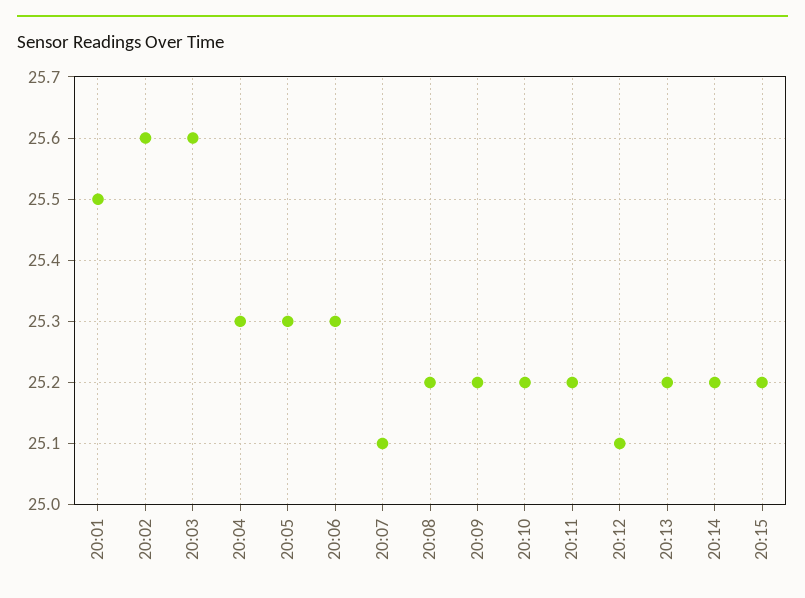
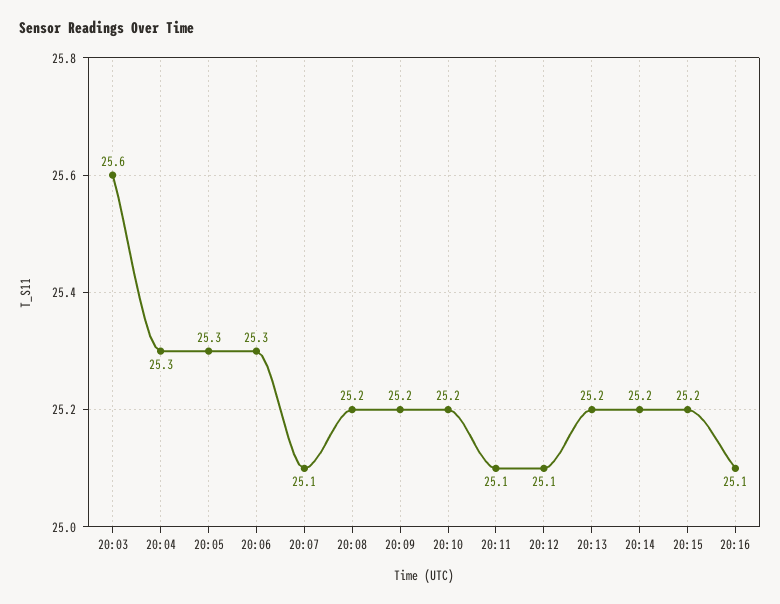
20:01: 25.5 -> none
20:02: 25.6 -> none
20:11: 25.2 -> 25.1
20:16: none -> 25.1

